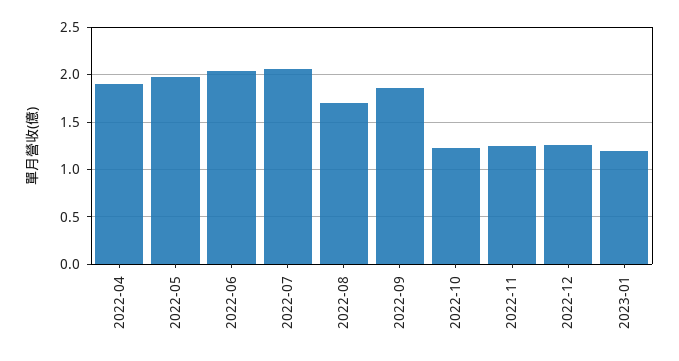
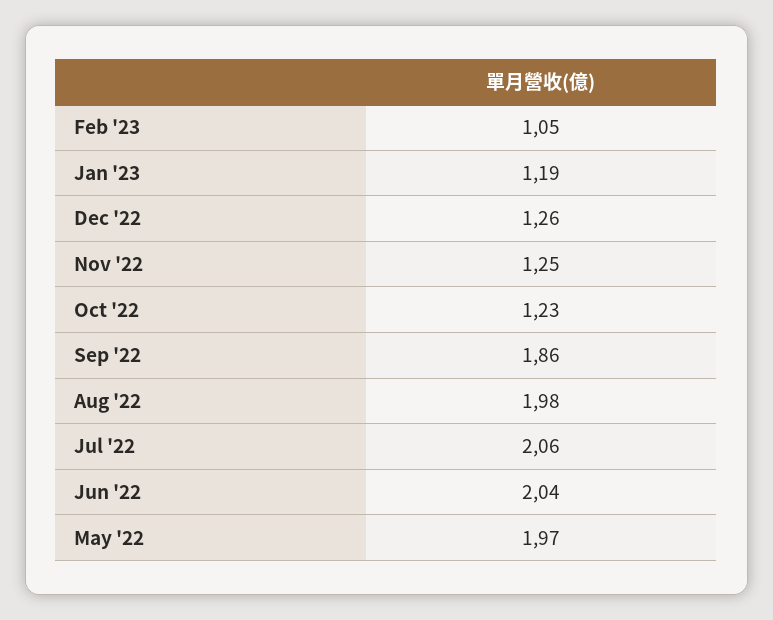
2022-04: 1.9 -> none
2022-08: 1.7 -> 1.98
Feb '23: none -> 1.05

